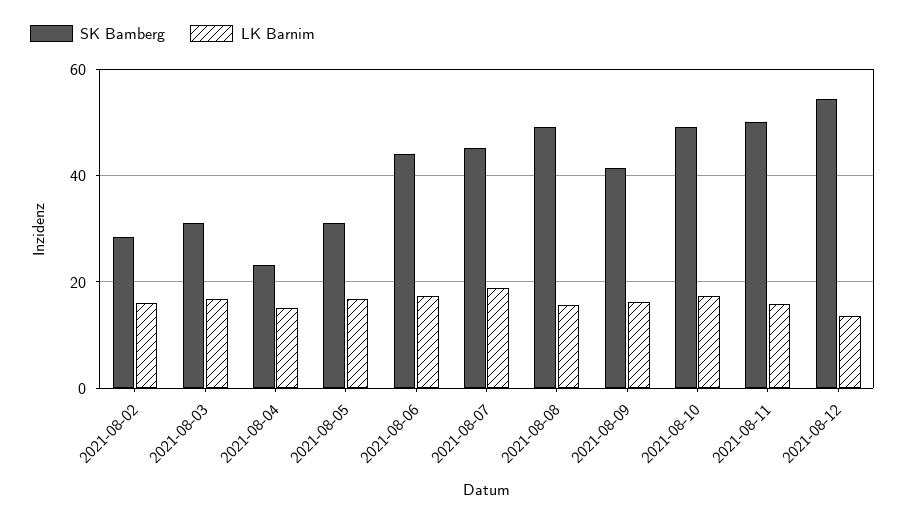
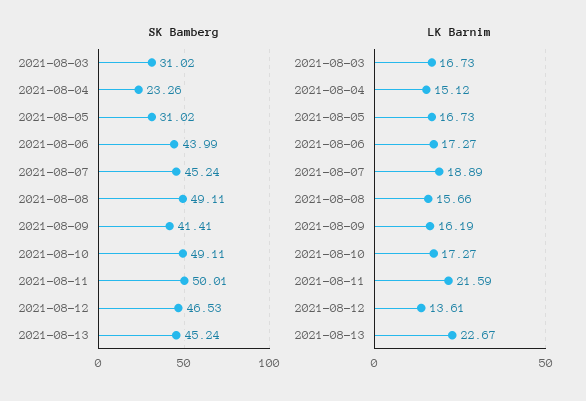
SK Bamberg, 2021-08-02: 28 -> none
LK Barnim, 2021-08-02: 16 -> none
LK Barnim, 2021-08-11: 16 -> 21.59
SK Bamberg, 2021-08-12: 54 -> 46.53
SK Bamberg, 2021-08-13: none -> 45.24
LK Barnim, 2021-08-13: none -> 22.67

